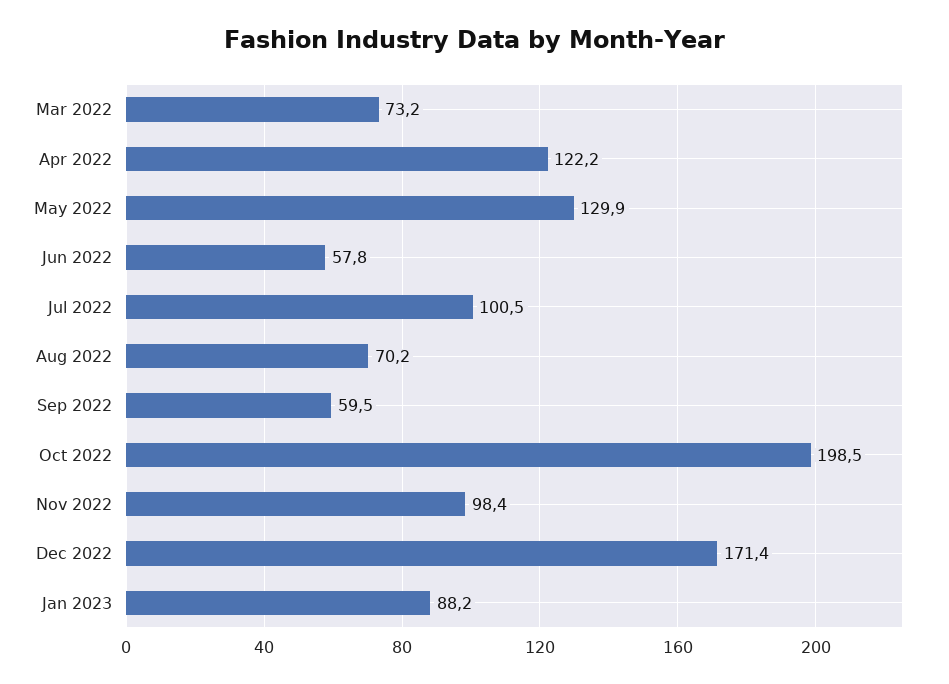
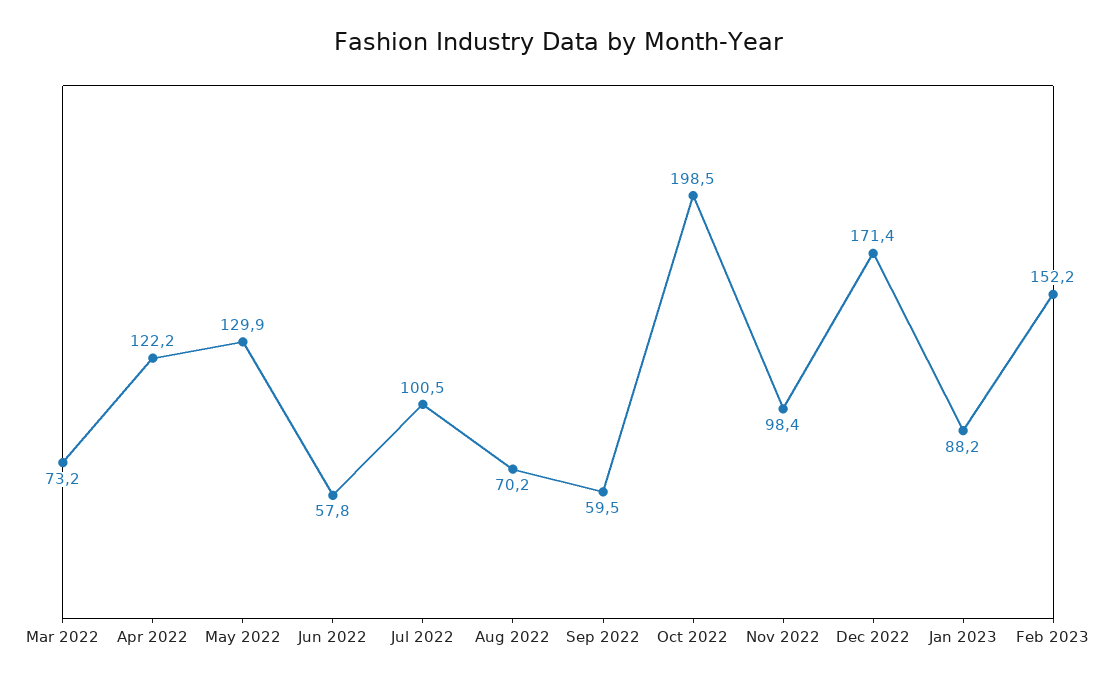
Feb 2023: none -> 152.2

